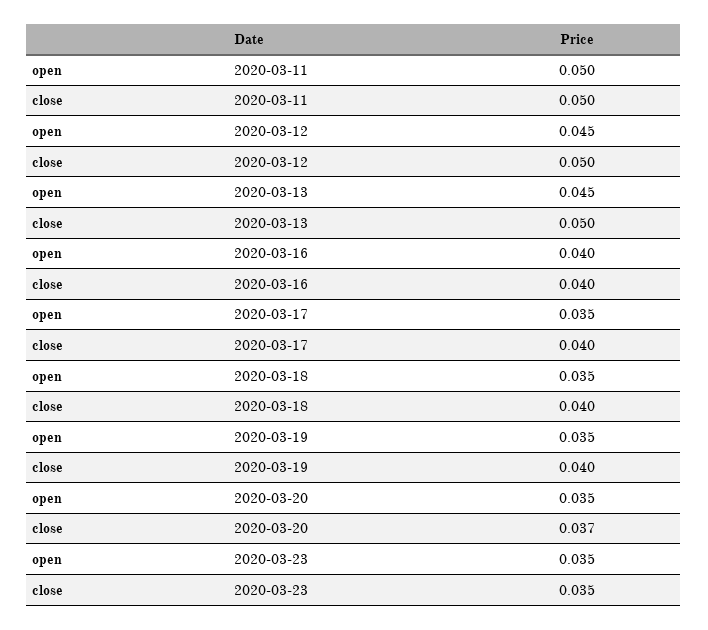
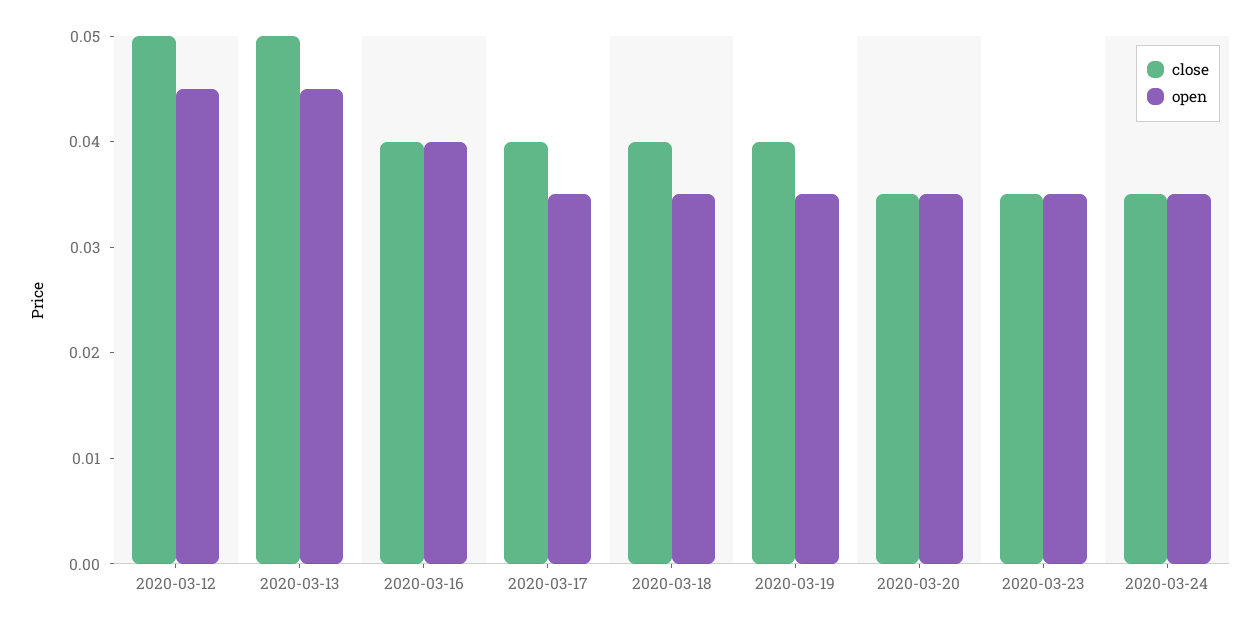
open, 2020-03-11: 0.05 -> none
close, 2020-03-11: 0.05 -> none
close, 2020-03-20: 0.037 -> 0.035
close, 2020-03-24: none -> 0.035
open, 2020-03-24: none -> 0.035

